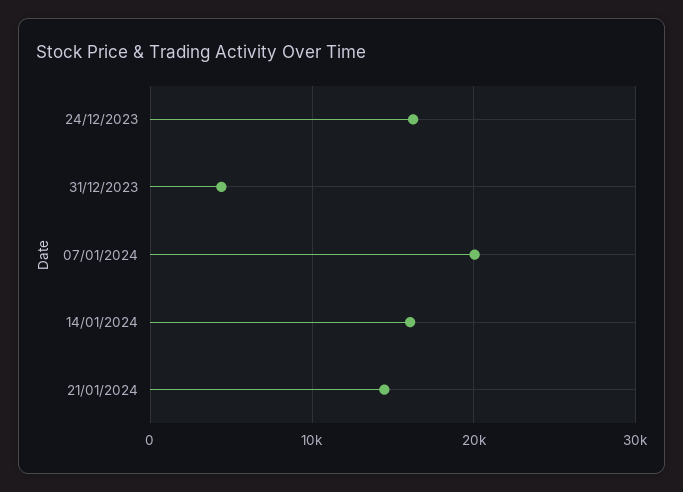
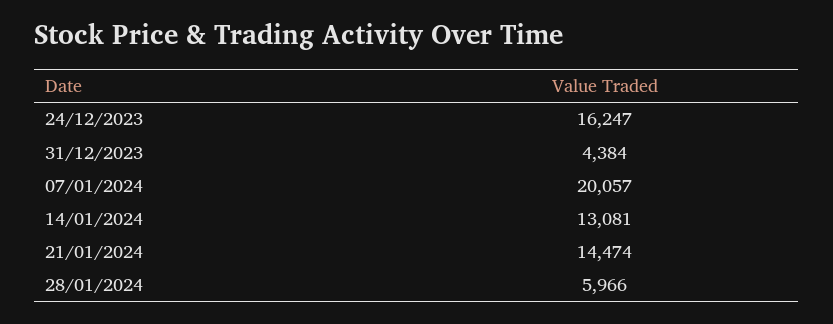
14/01/2024: 16000 -> 13081
28/01/2024: none -> 5966

